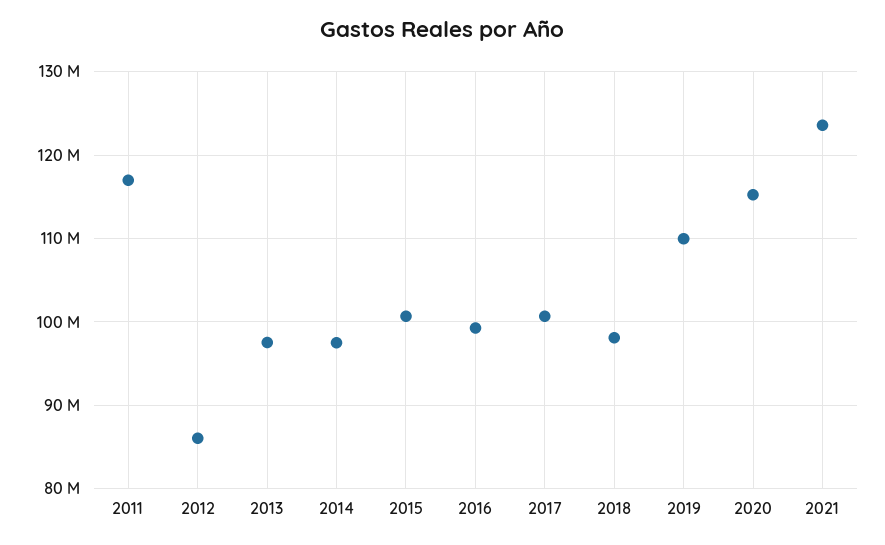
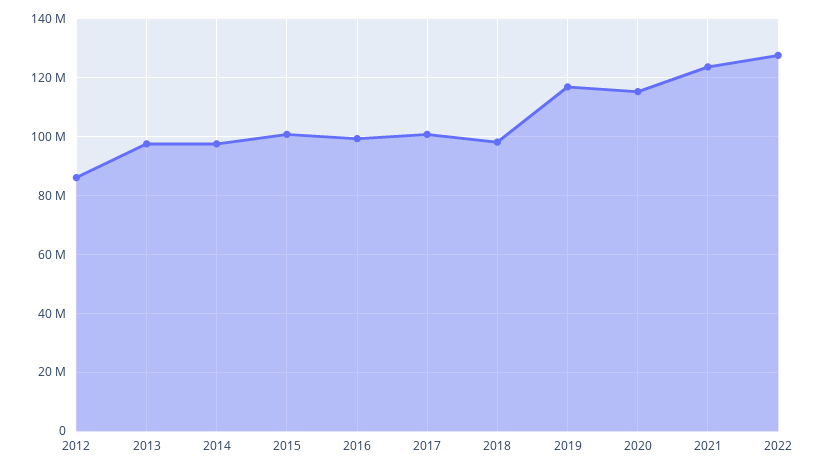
2011: 117000000 -> none
2019: 110000000 -> 117500000
2022: none -> 127500000

